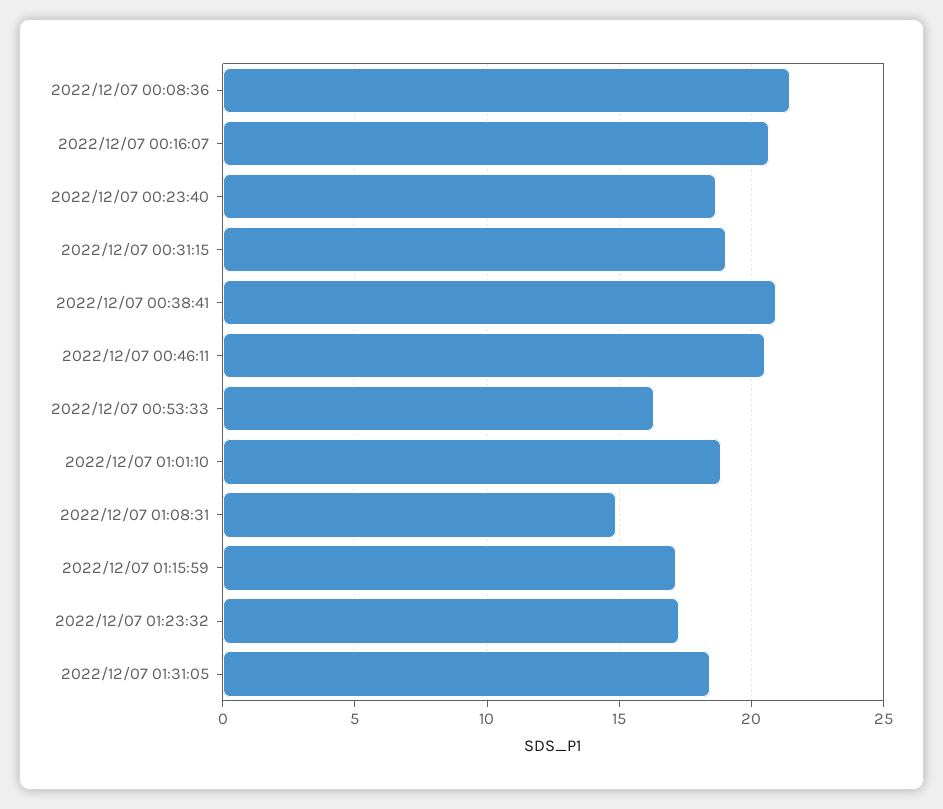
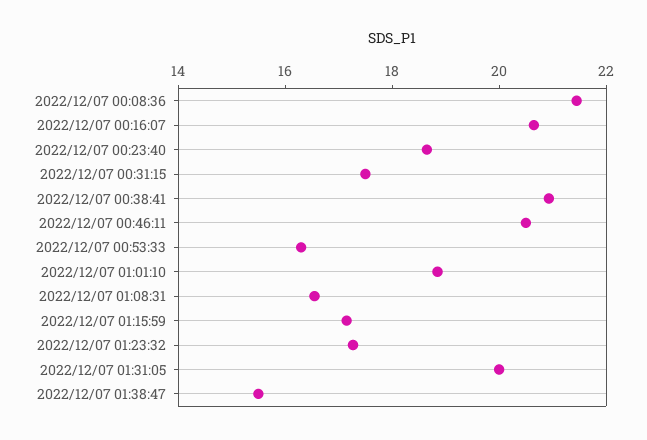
2022/12/07 00:31:15: 19 -> 17.5
2022/12/07 01:08:31: 15 -> 16.5
2022/12/07 01:31:05: 18.5 -> 20
2022/12/07 01:38:47: none -> 15.5

